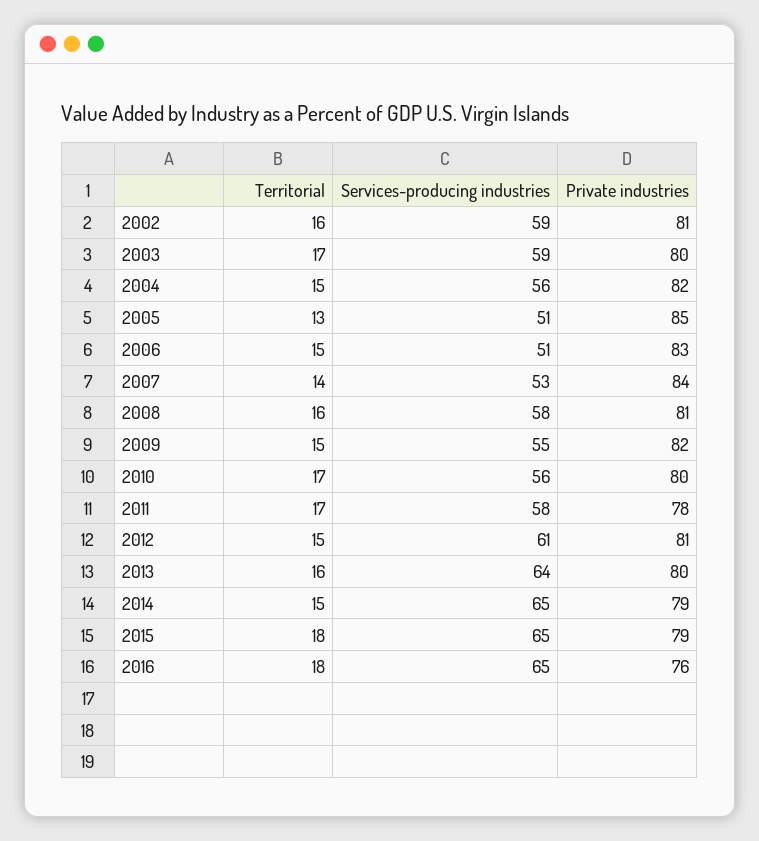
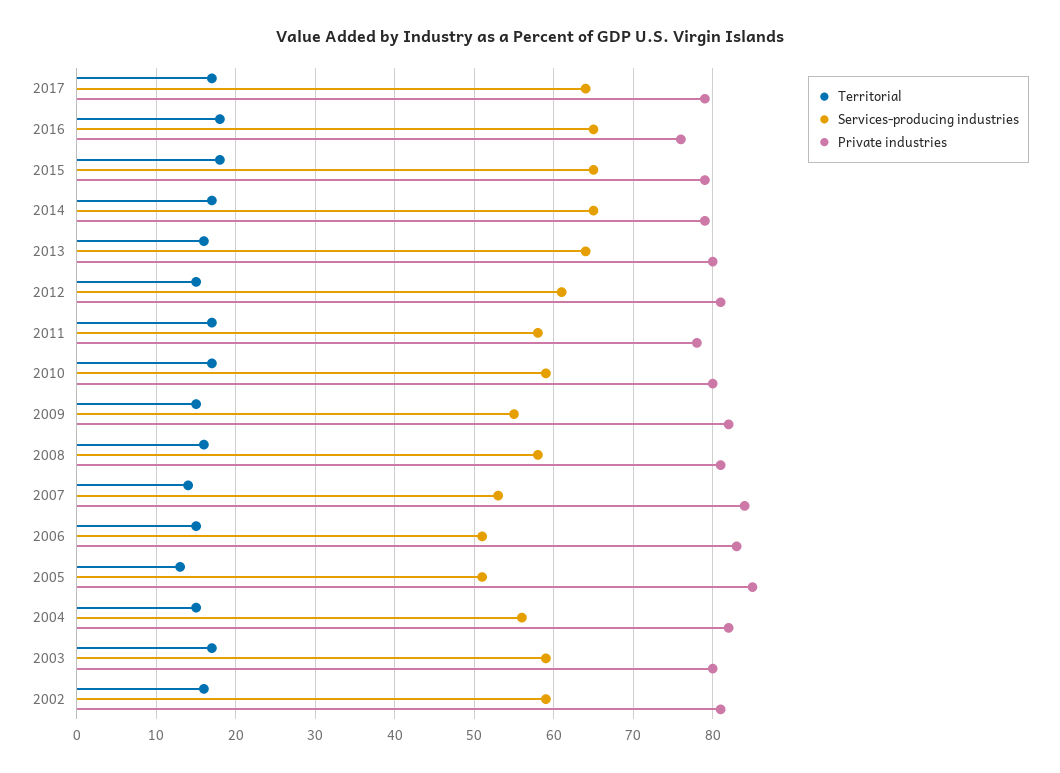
Services-producing industries, 2010: 56 -> 59
Territorial, 2014: 15 -> 17
Territorial, 2017: none -> 17
Services-producing industries, 2017: none -> 64
Private industries, 2017: none -> 79

